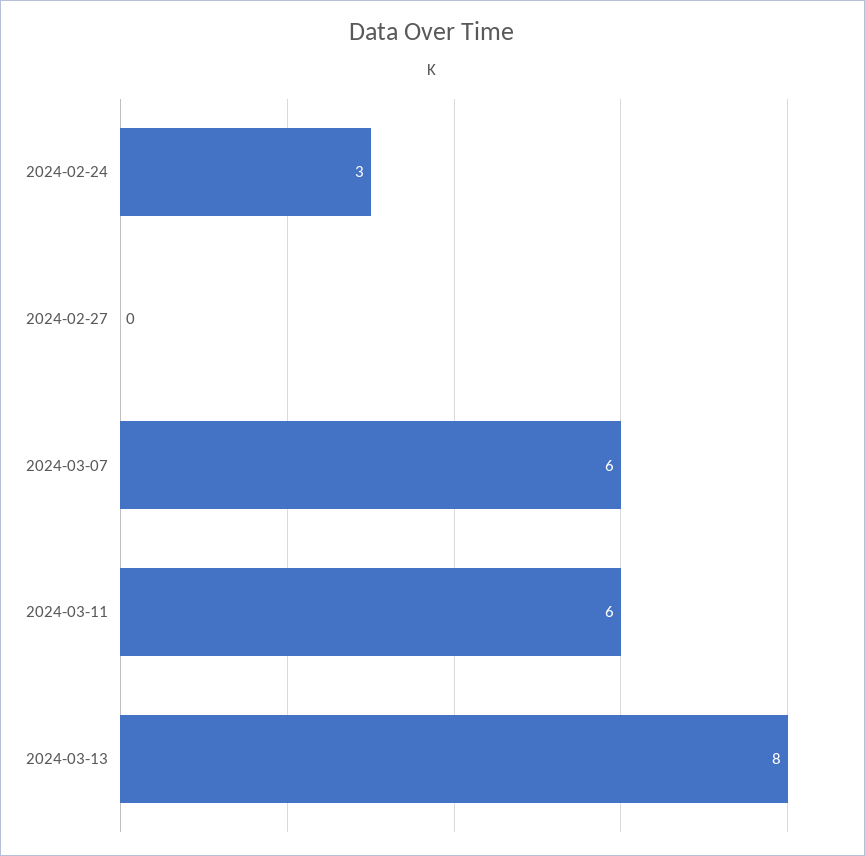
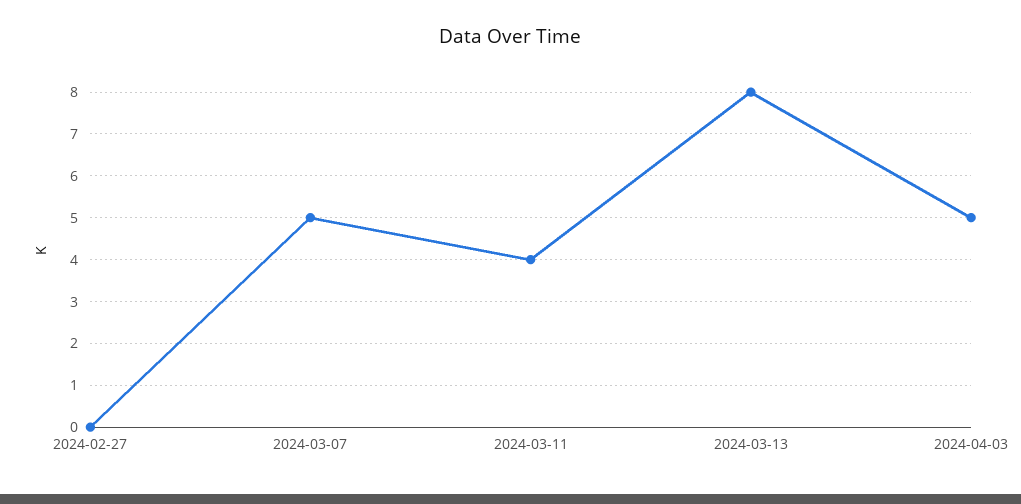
2024-02-24: 3 -> none
2024-03-07: 6 -> 5
2024-03-11: 6 -> 4
2024-04-03: none -> 5

